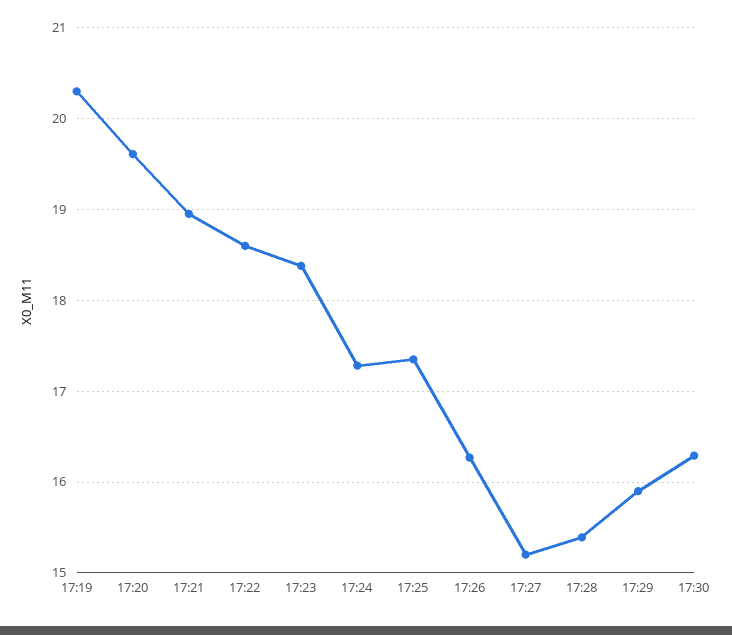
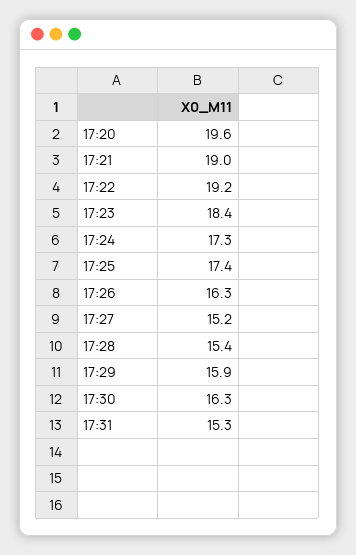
17:19: 20.3 -> none
17:22: 18.6 -> 19.2
17:31: none -> 15.3

